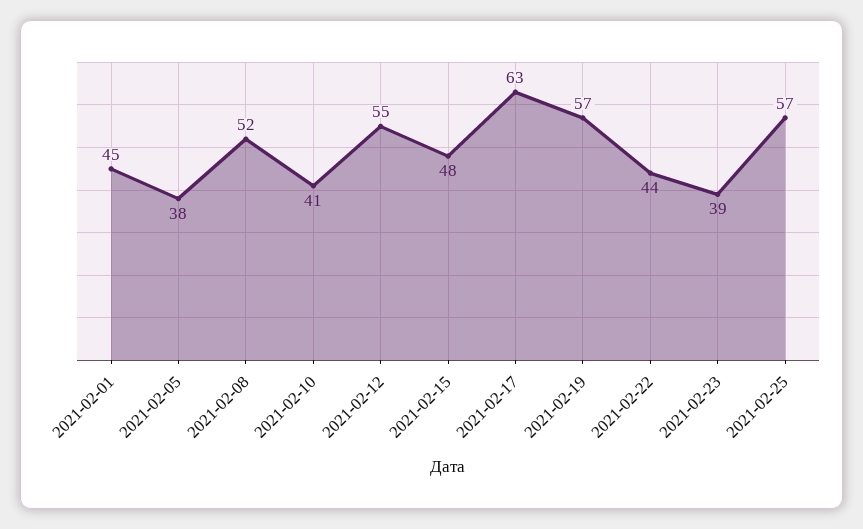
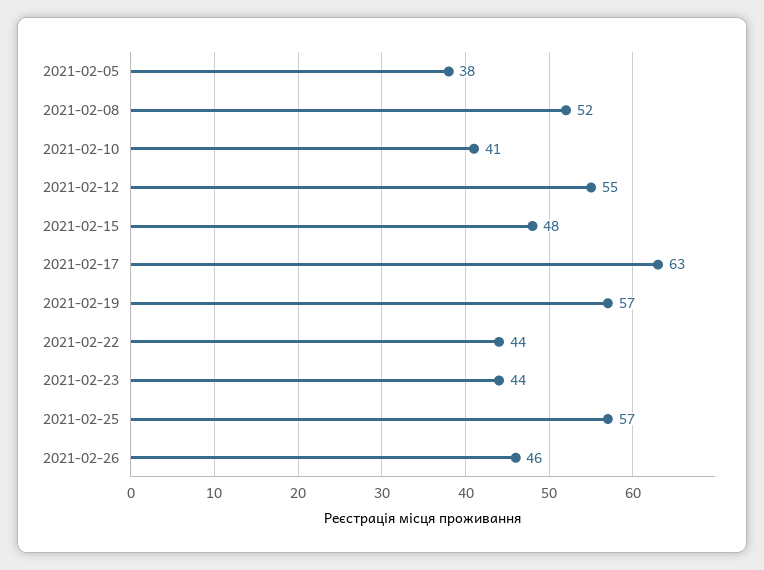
2021-02-01: 45 -> none
2021-02-23: 39 -> 44
2021-02-26: none -> 46

